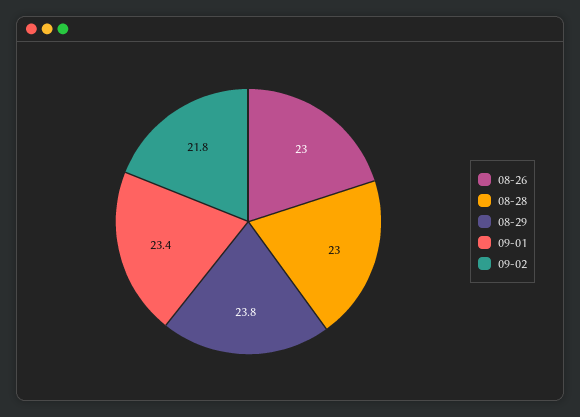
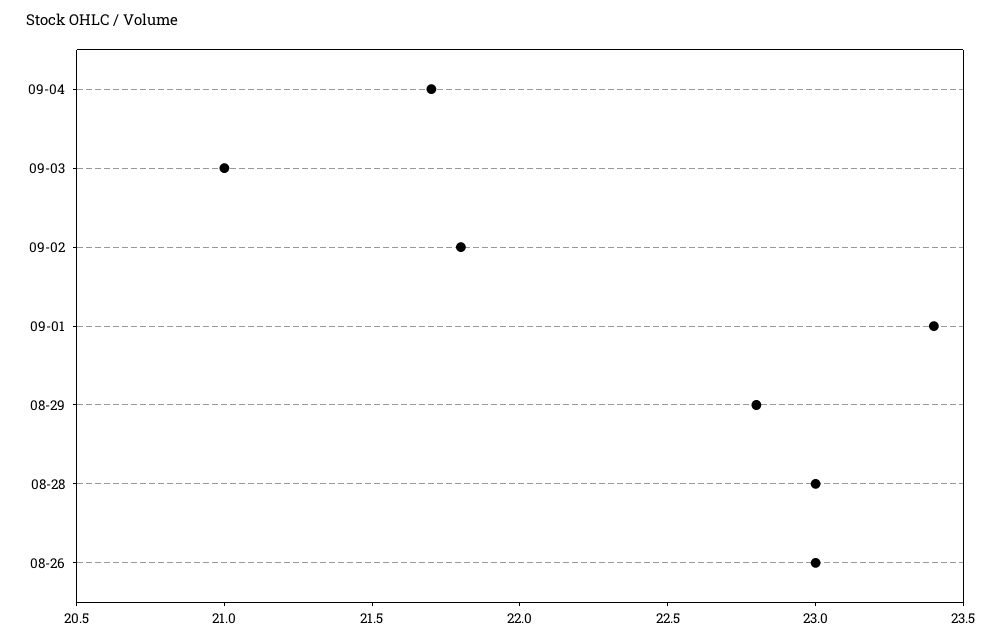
08-29: 23.8 -> 22.8
09-04: none -> 21.7
09-03: none -> 21

